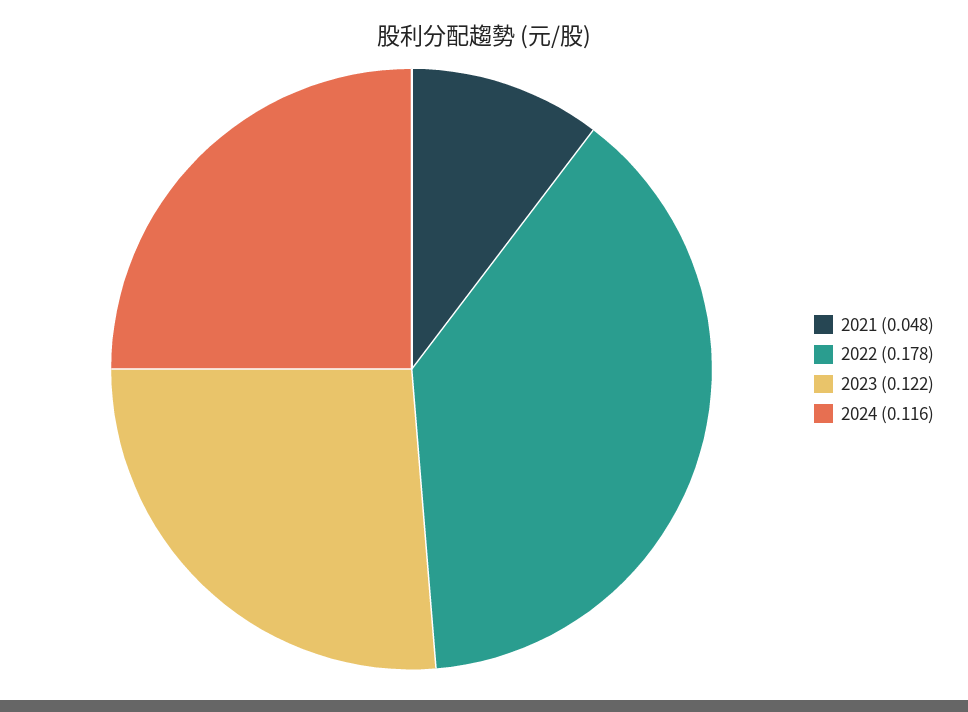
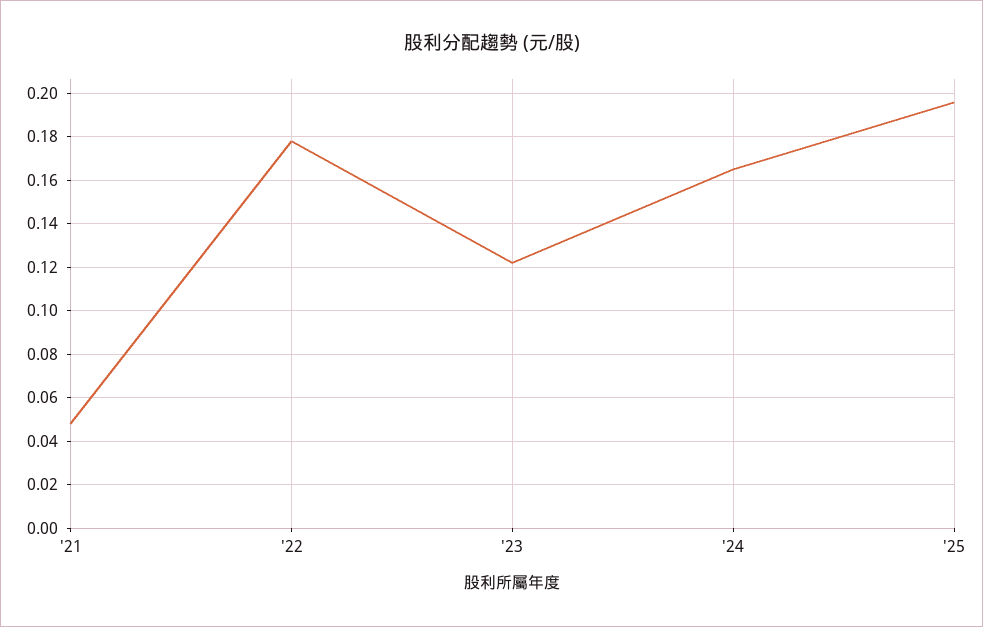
2024: 0.116 -> 0.165
'25: none -> 0.195

